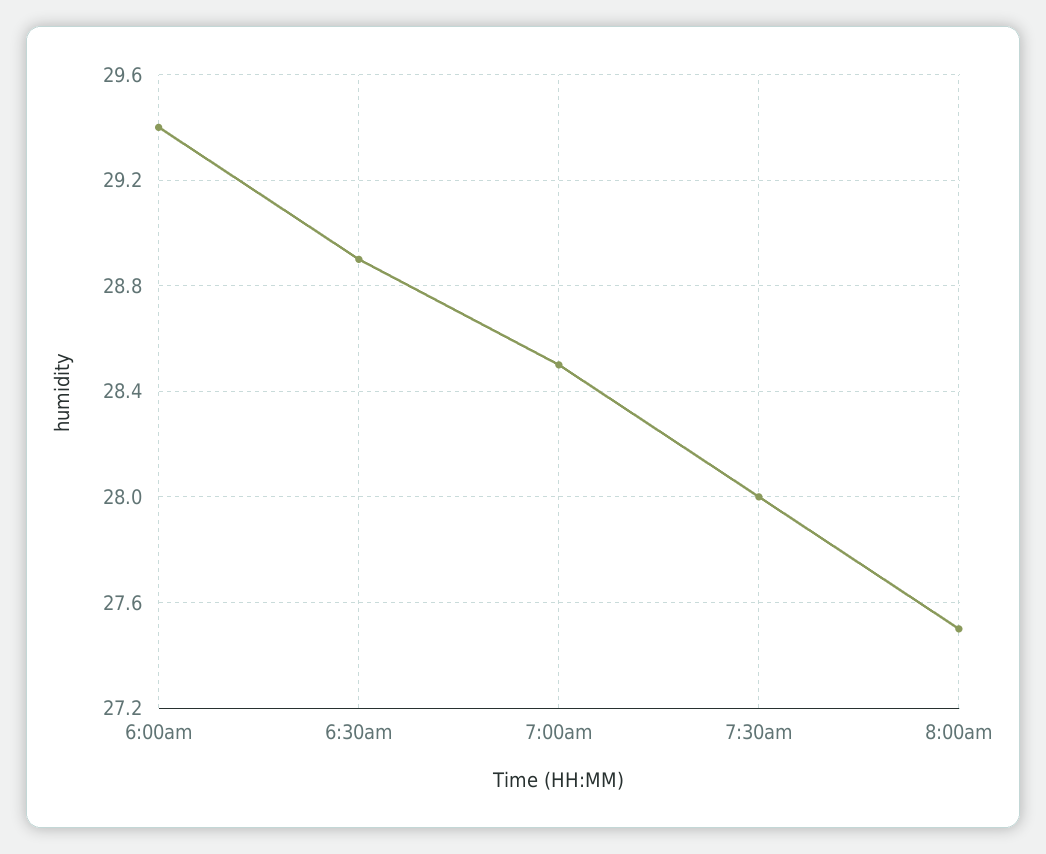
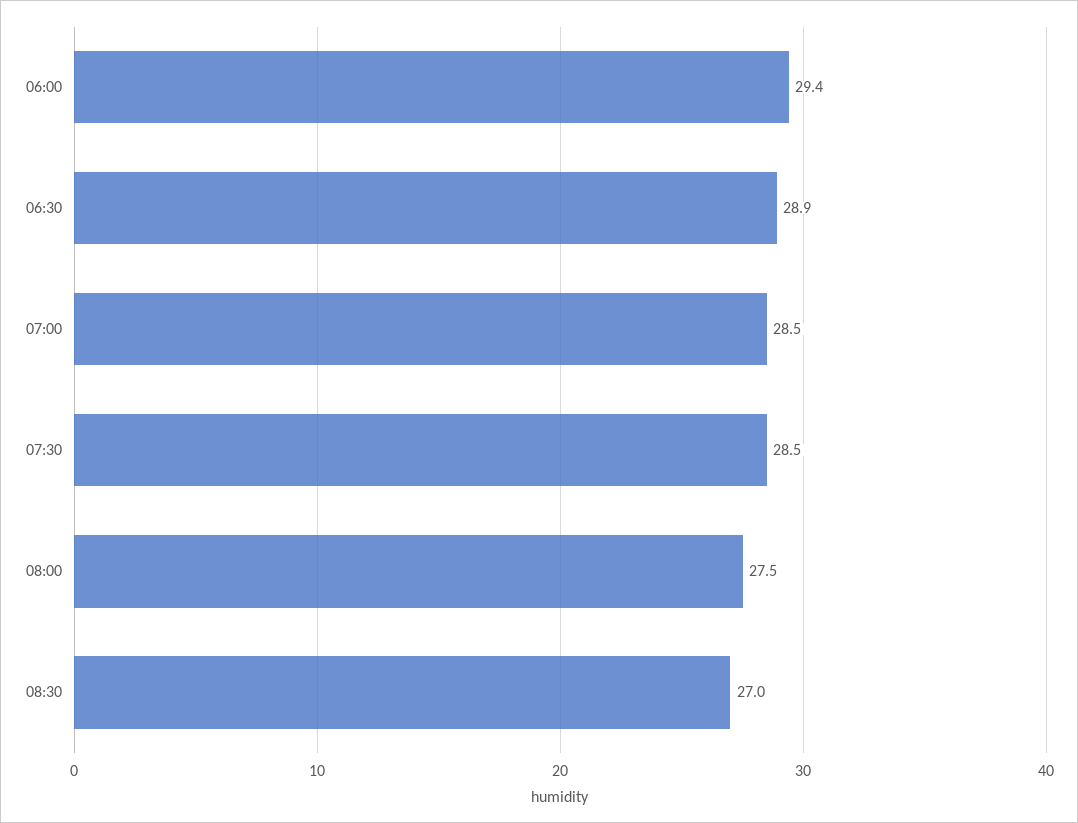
7:30am: 28 -> 28.5
08:30: none -> 27

